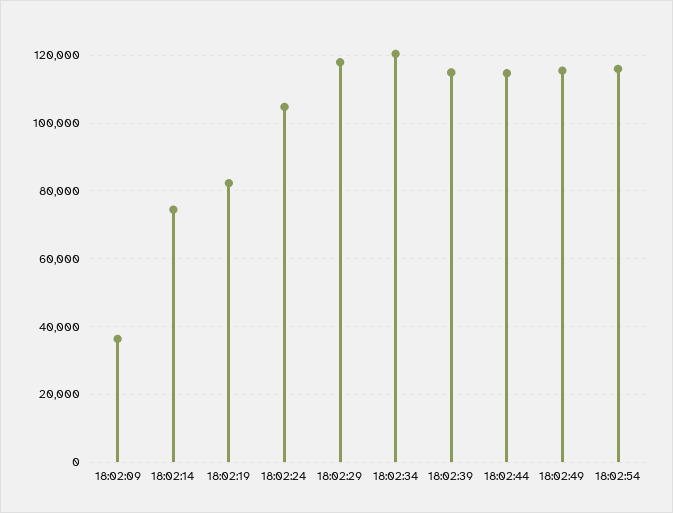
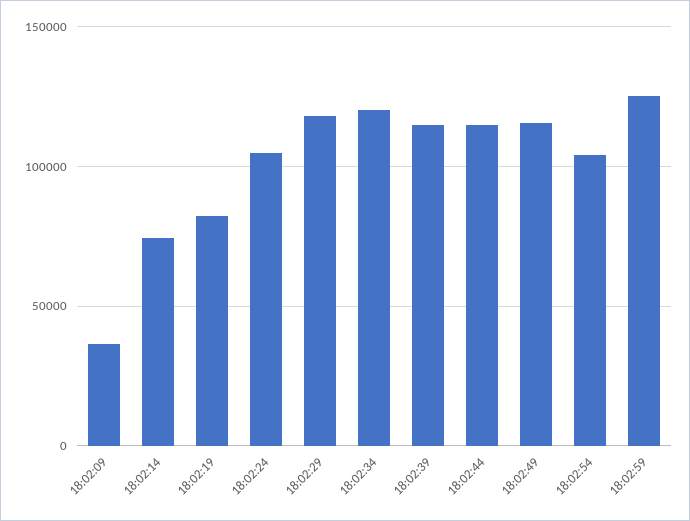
18:02:54: 116000 -> 105000
18:02:59: none -> 125000

